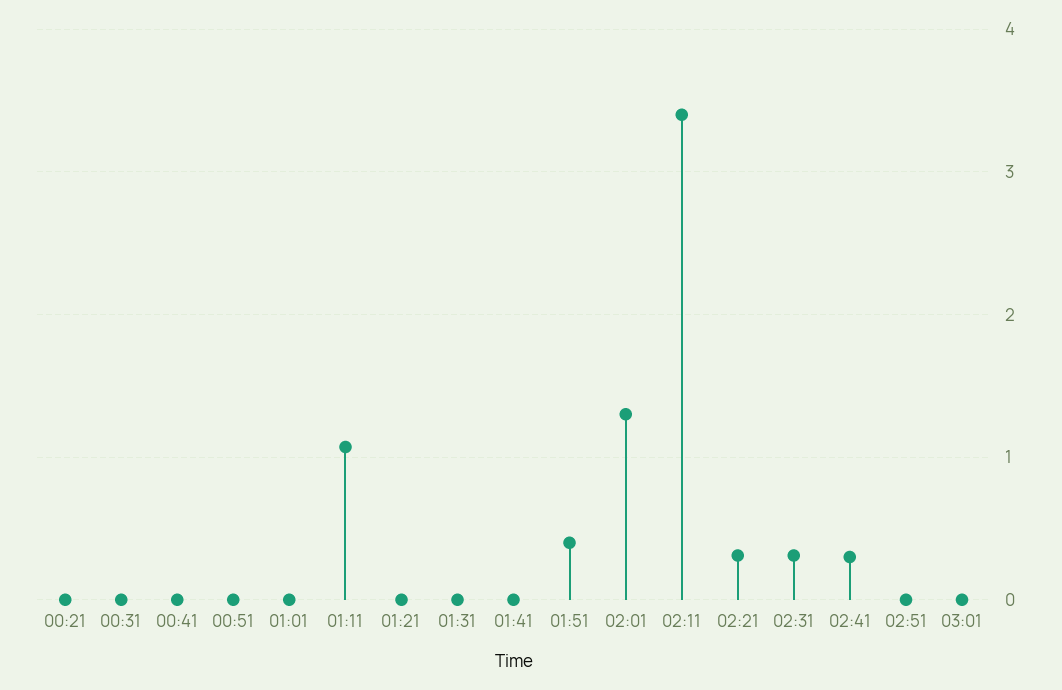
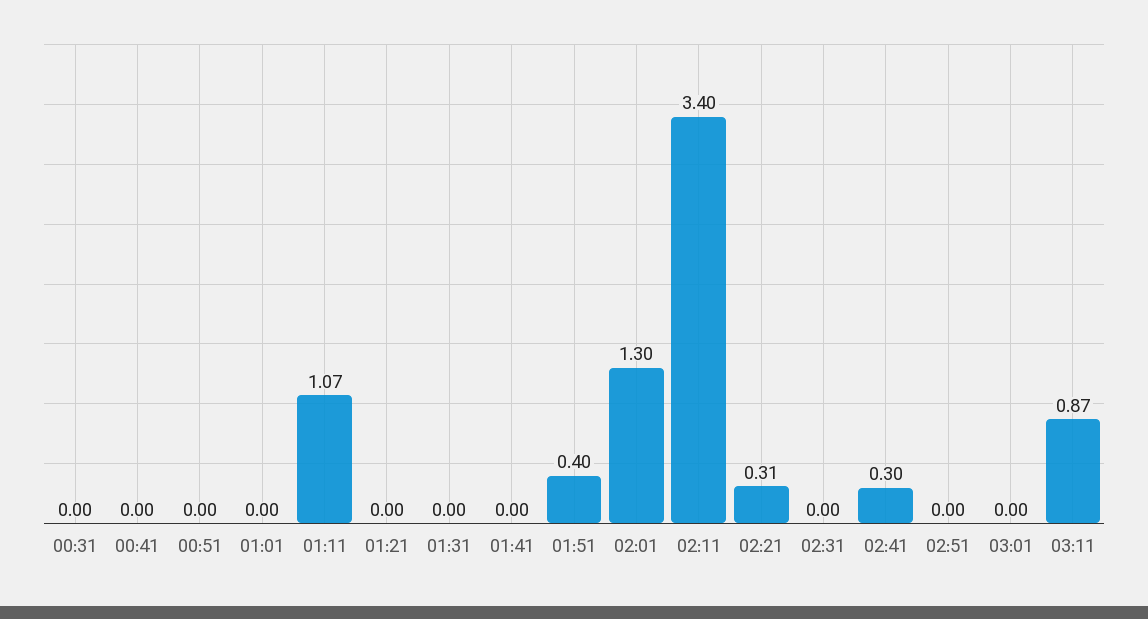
00:21: 0 -> none
02:31: 0.3 -> 0
03:11: none -> 0.87

